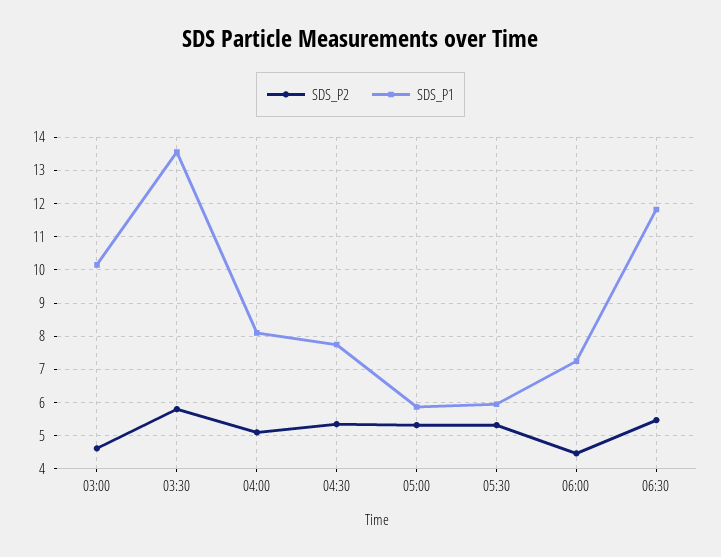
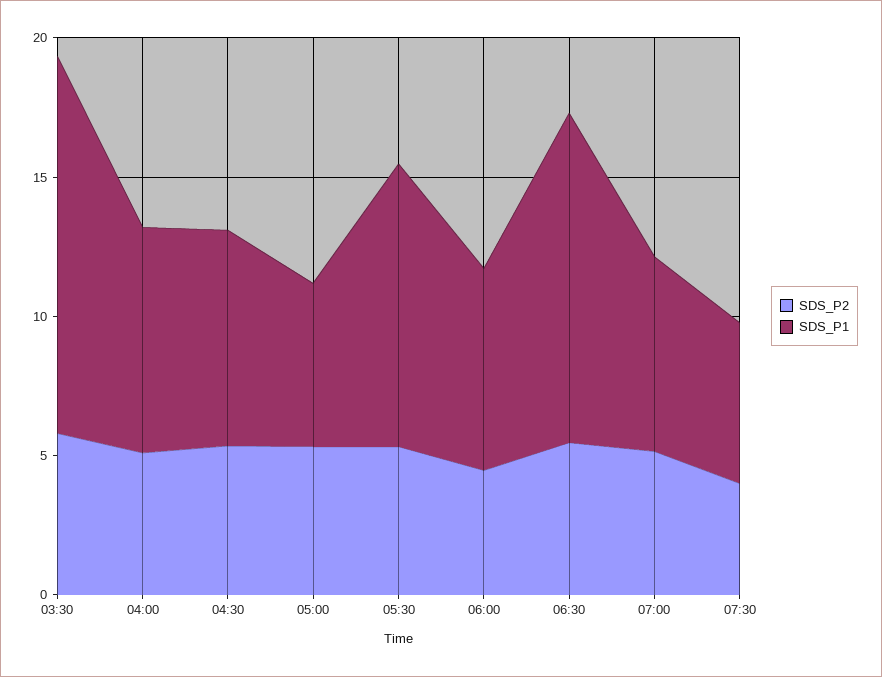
SDS_P2, 03:00: 4.6 -> none
SDS_P1, 03:00: 10.2 -> none
SDS_P1, 05:30: 6 -> 10
SDS_P2, 07:00: none -> 5
SDS_P1, 07:00: none -> 7
SDS_P2, 07:30: none -> 4
SDS_P1, 07:30: none -> 6

